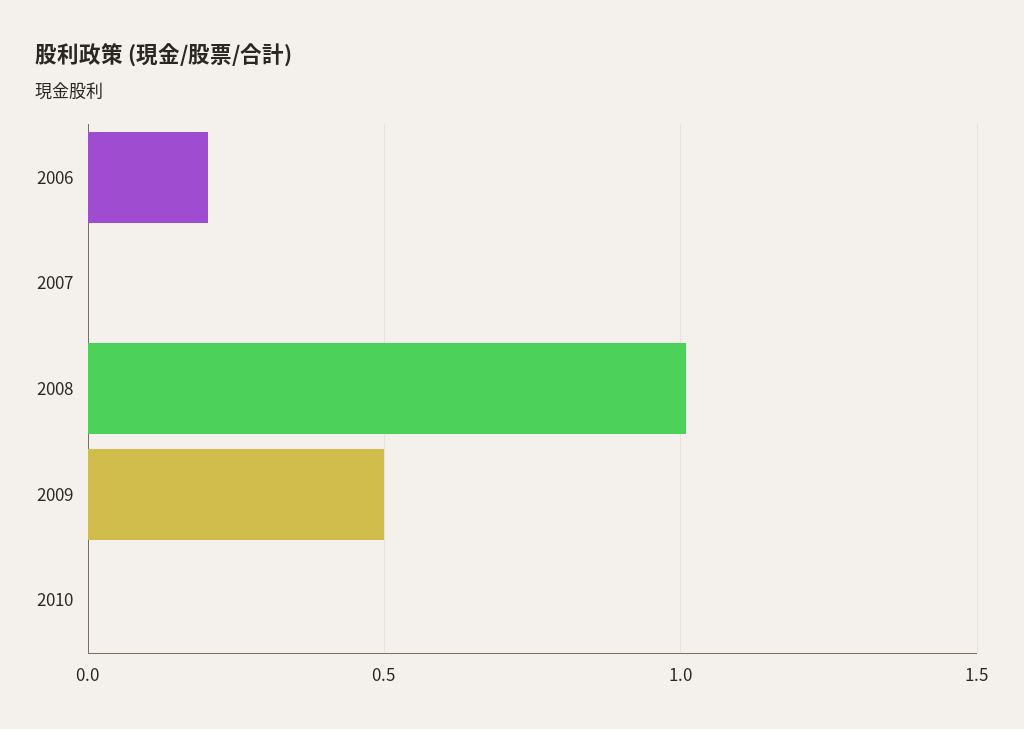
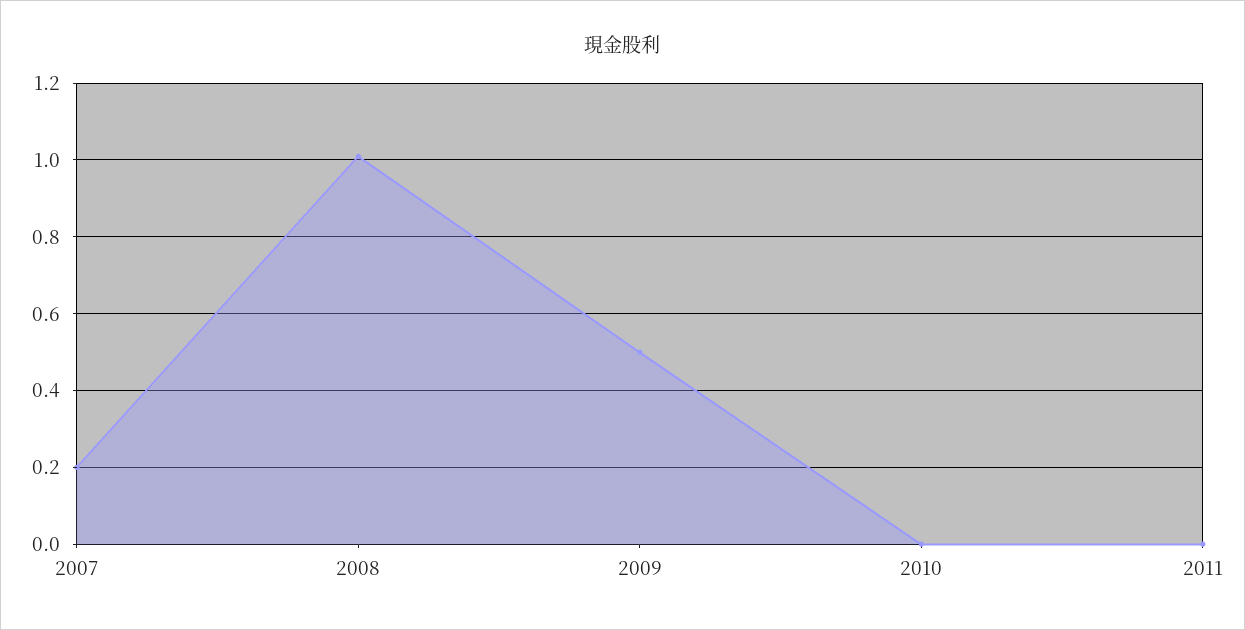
2006: 0.2 -> none
2007: 0 -> 0.2
2011: none -> 0

